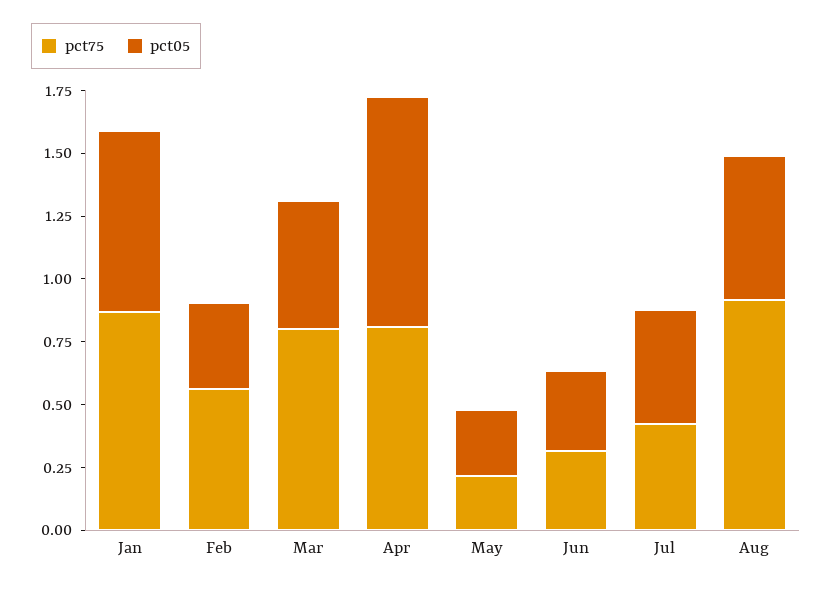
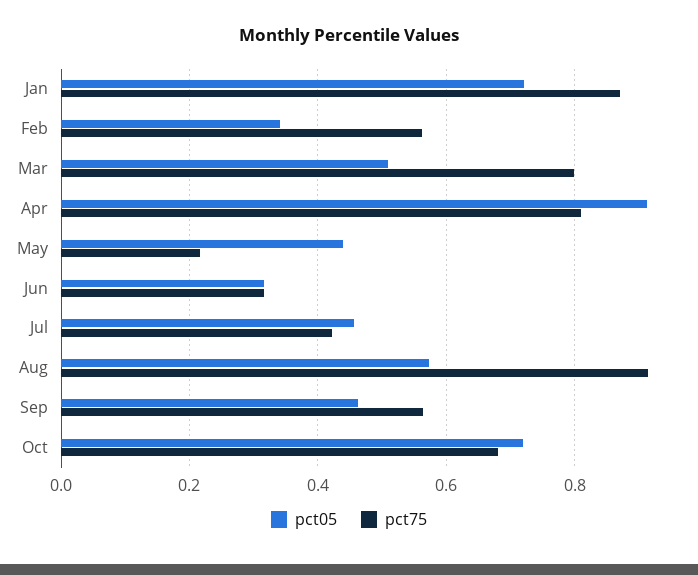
pct05, May: 0.25 -> 0.44
pct05, Sep: none -> 0.46
pct75, Sep: none -> 0.56
pct05, Oct: none -> 0.72
pct75, Oct: none -> 0.68

